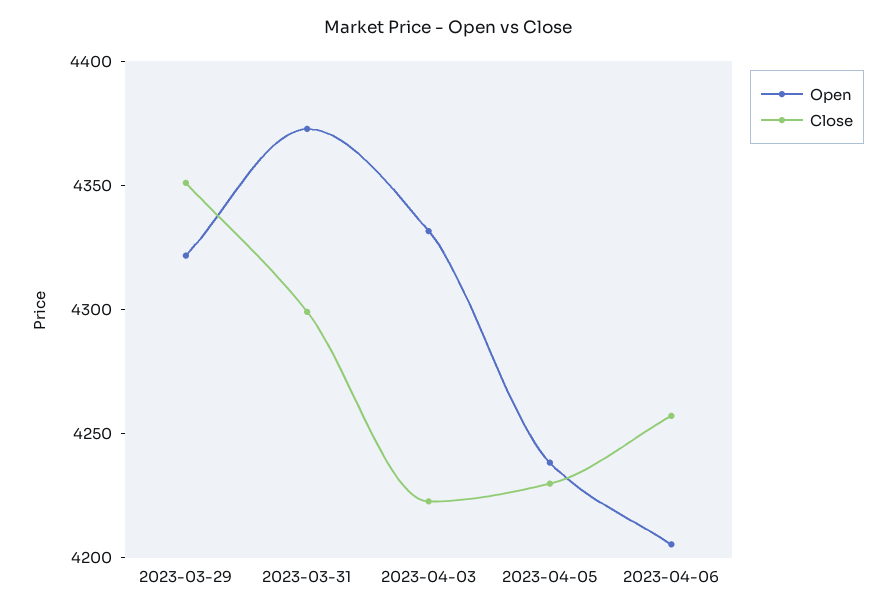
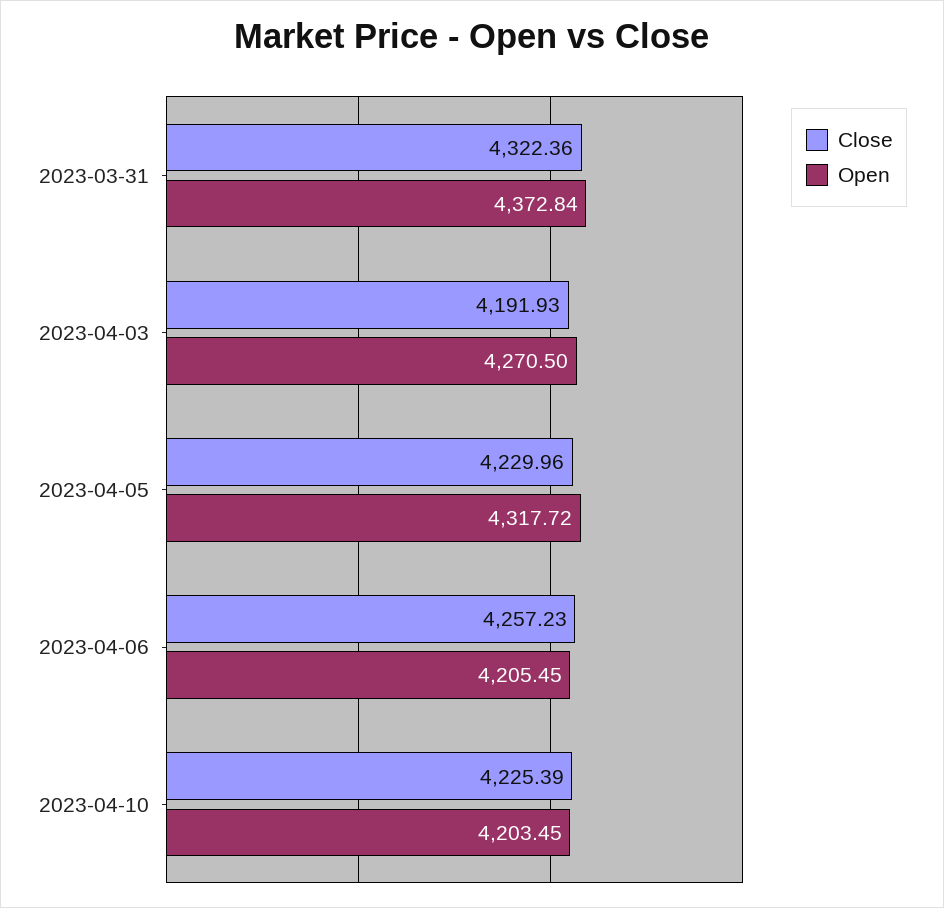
Open, 2023-03-29: 4320 -> none
Close, 2023-03-29: 4350 -> none
Close, 2023-03-31: 4300 -> 4322.36
Open, 2023-04-03: 4330 -> 4270.5
Close, 2023-04-03: 4220 -> 4191.93
Open, 2023-04-05: 4240 -> 4317.72
Close, 2023-04-10: none -> 4225.39
Open, 2023-04-10: none -> 4203.45

